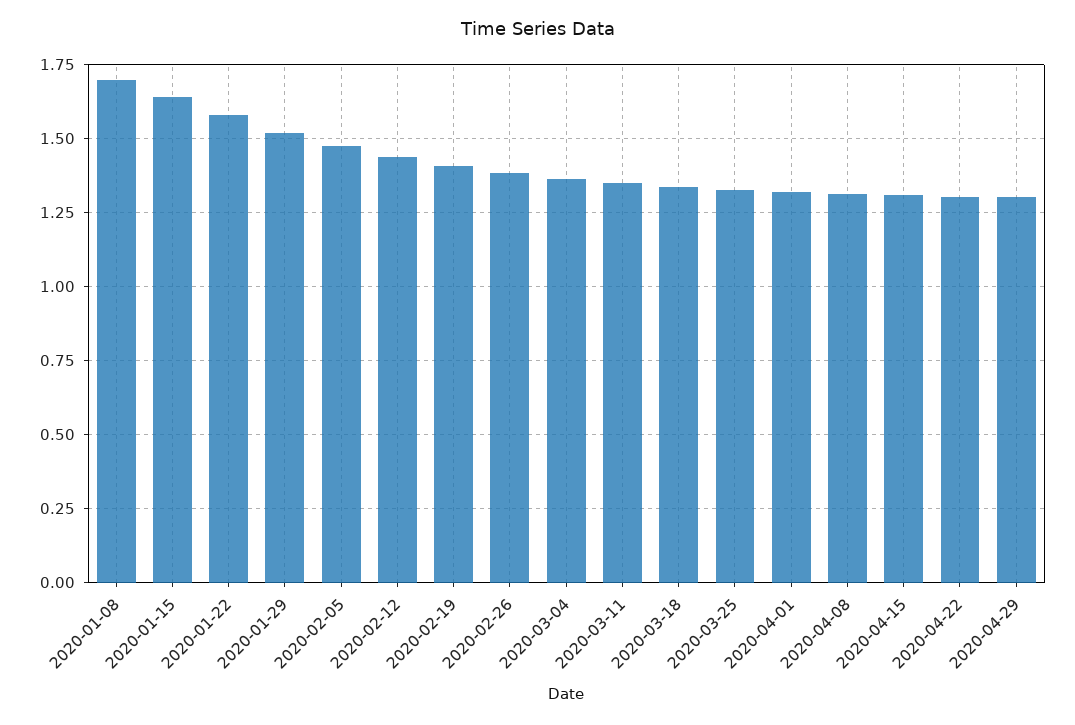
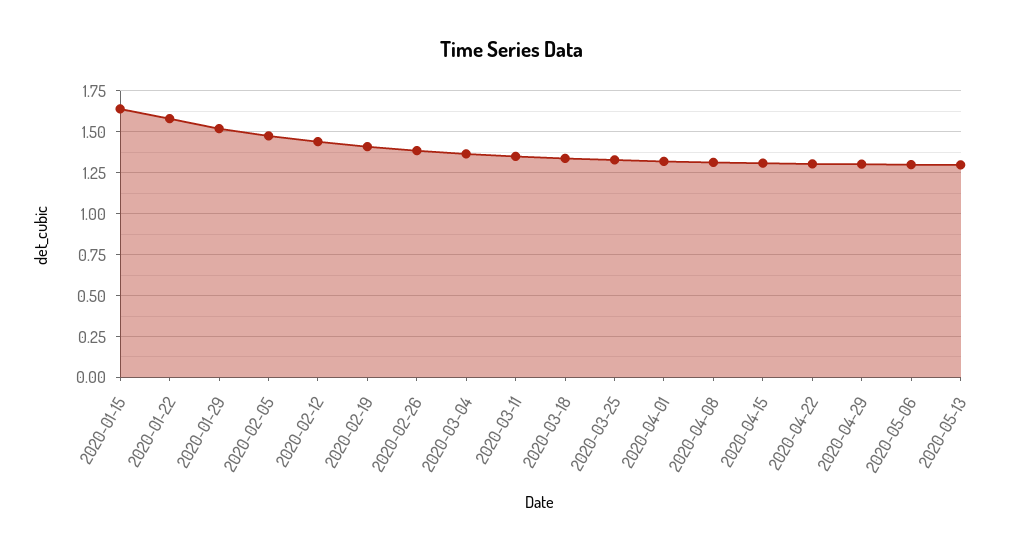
2020-01-08: 1.7 -> none
2020-05-06: none -> 1.3
2020-05-13: none -> 1.3

